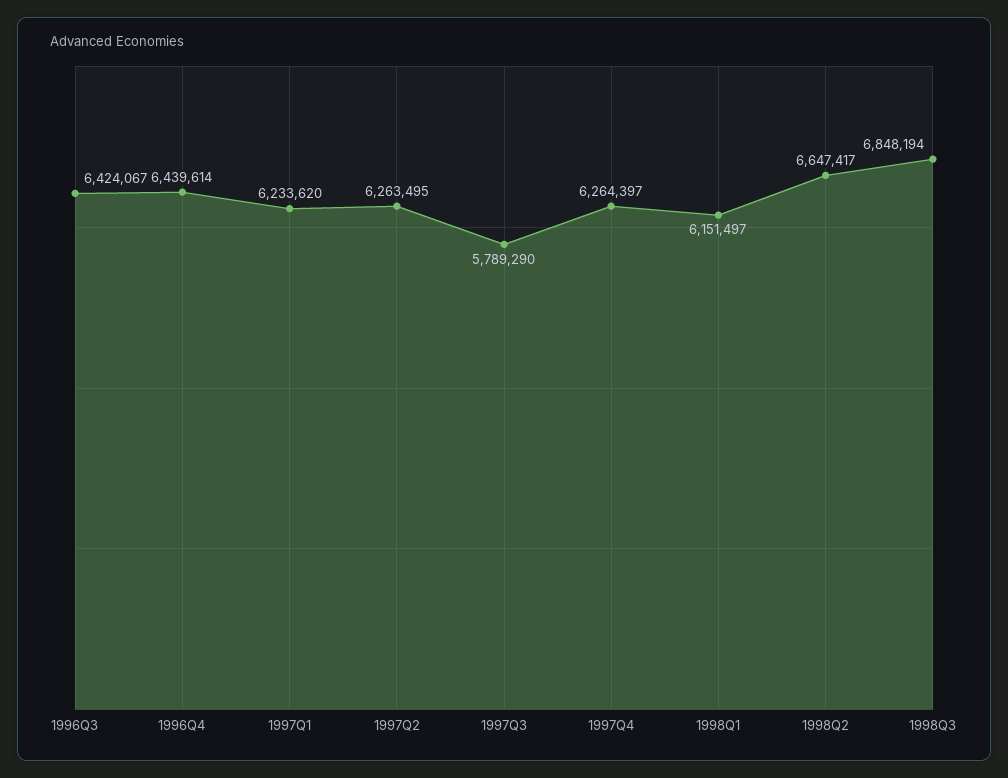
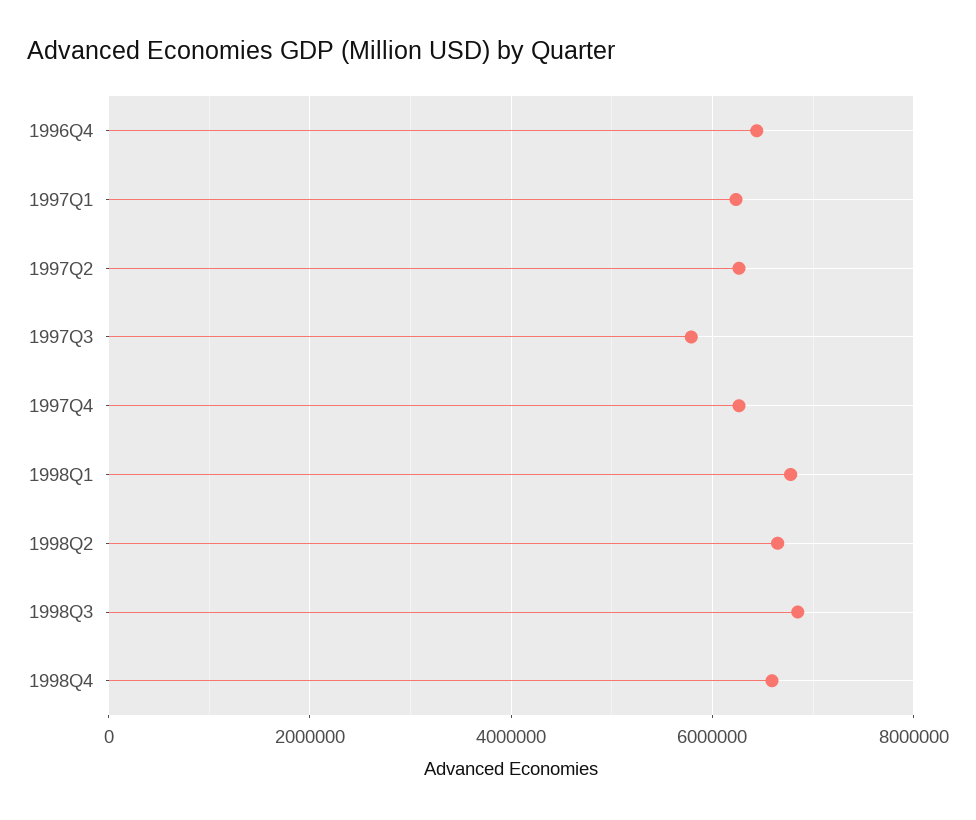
1996Q3: 6424067 -> none
1998Q1: 6151497 -> 6800000
1998Q4: none -> 6600000

